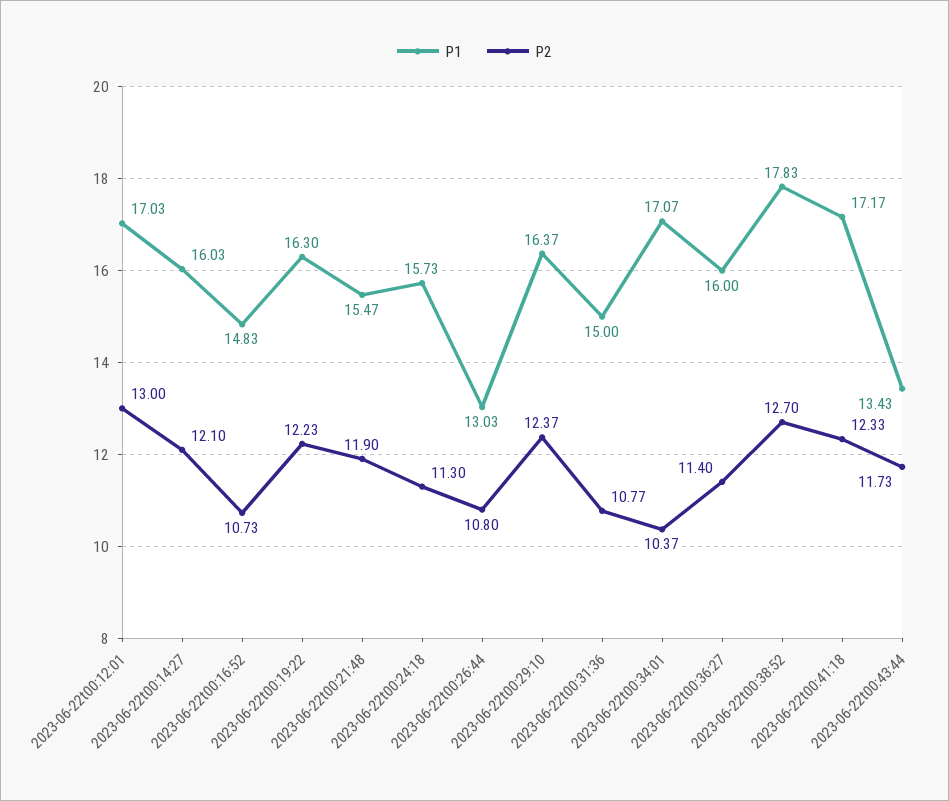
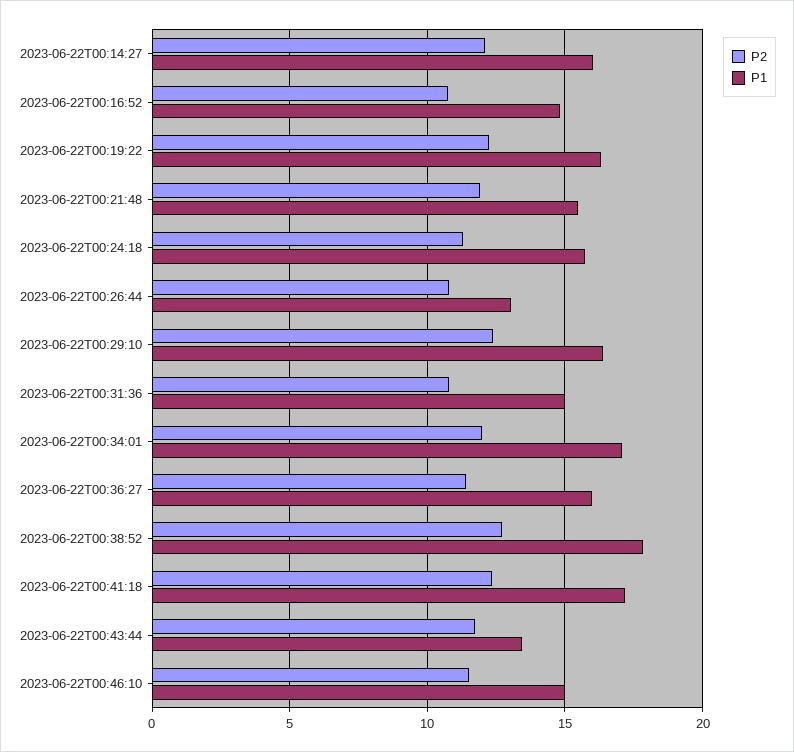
P1, 2023-06-22t00:12:01: 17.03 -> none
P2, 2023-06-22t00:12:01: 13 -> none
P2, 2023-06-22t00:34:01: 10.37 -> 12
P2, 2023-06-22T00:46:10: none -> 11.5
P1, 2023-06-22T00:46:10: none -> 15

